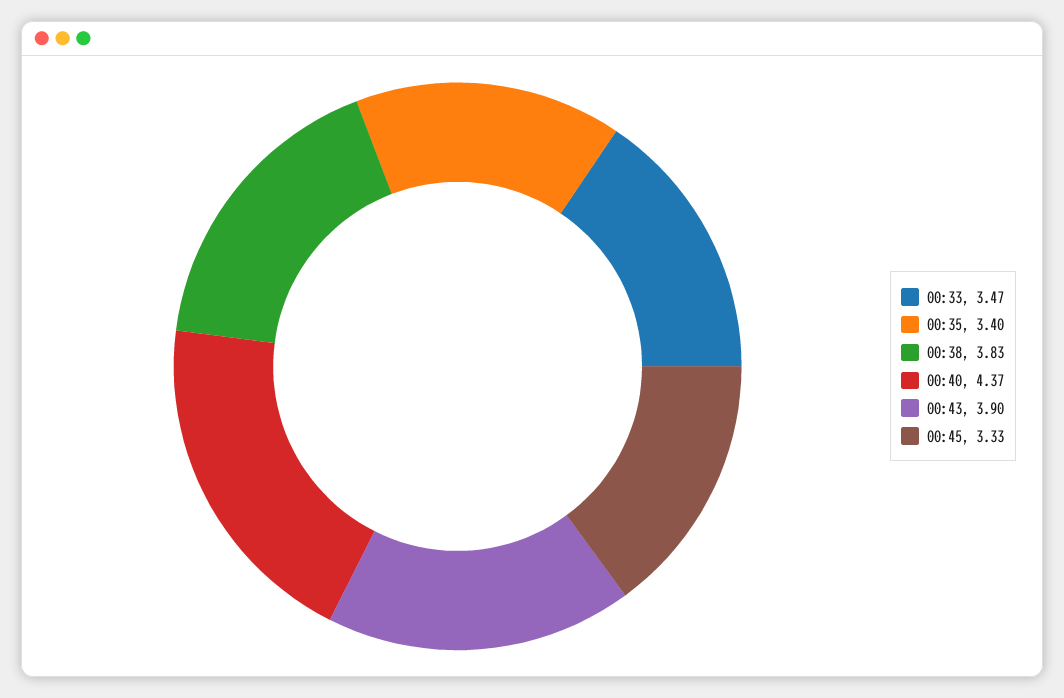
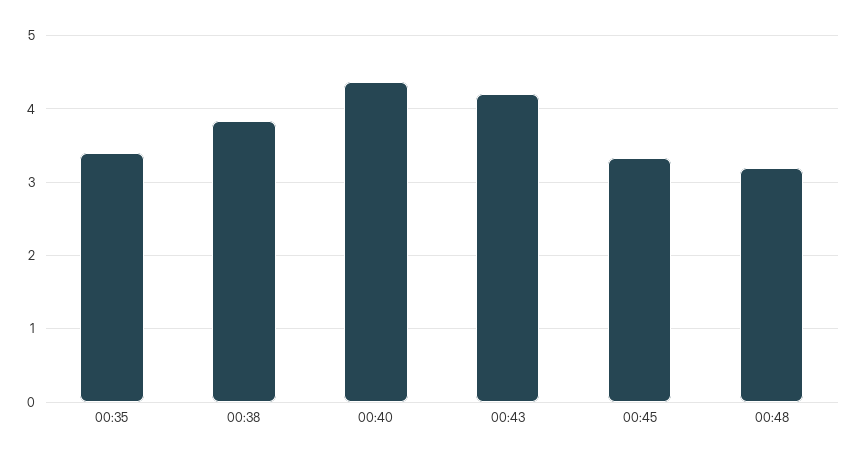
00:33: 3.47 -> none
00:43: 3.9 -> 4.2
00:48: none -> 3.2

